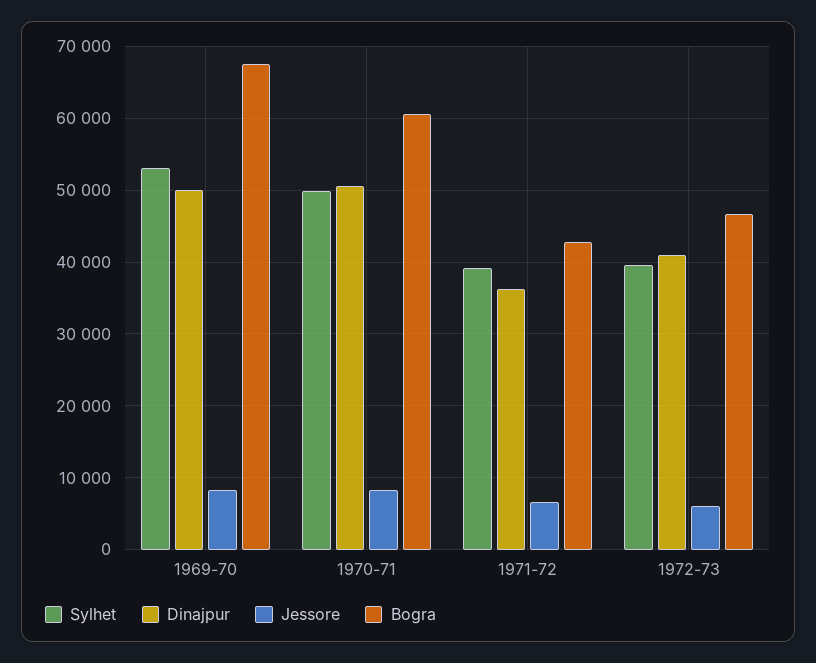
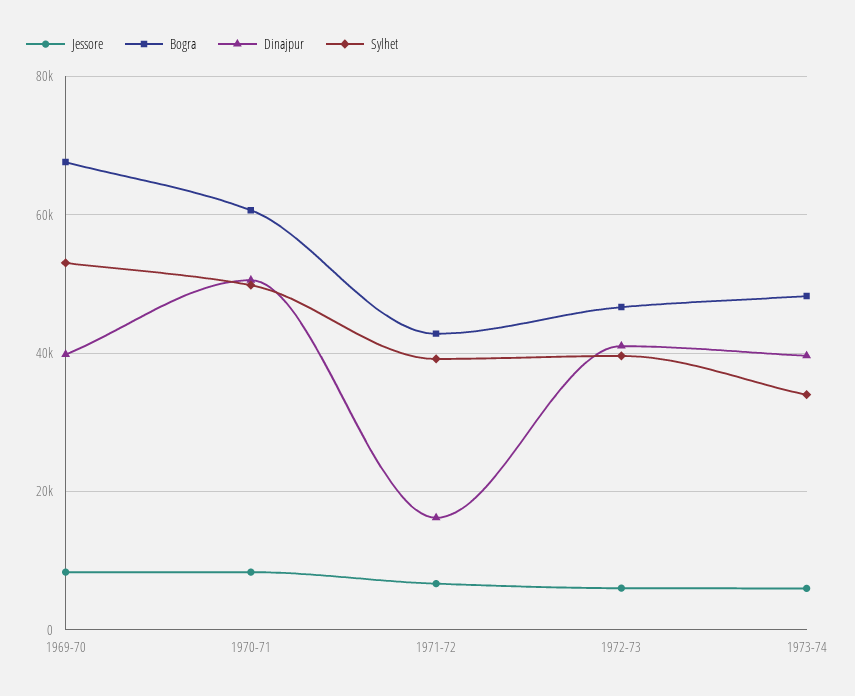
Dinajpur, 1969-70: 50000 -> 40000
Dinajpur, 1971-72: 36000 -> 16000
Jessore, 1973-74: none -> 6000
Bogra, 1973-74: none -> 48000
Dinajpur, 1973-74: none -> 40000
Sylhet, 1973-74: none -> 34000

